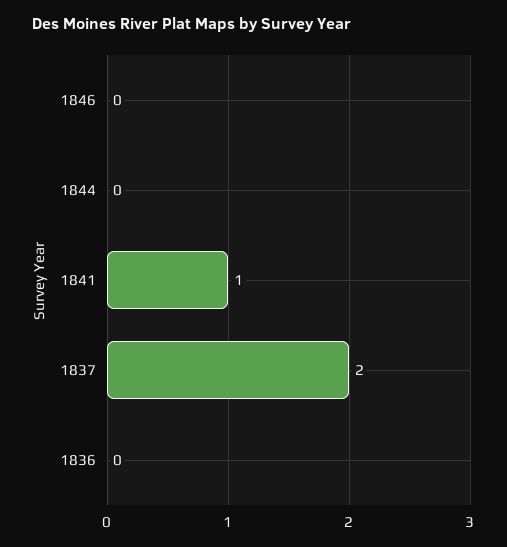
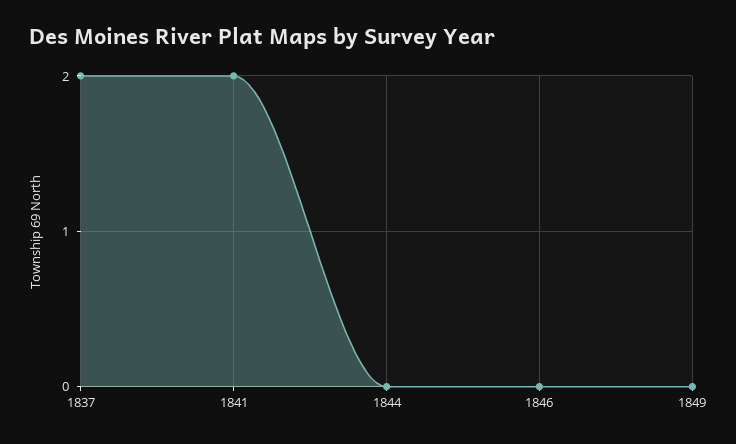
1841: 1 -> 2
1836: 0 -> none
1849: none -> 0

